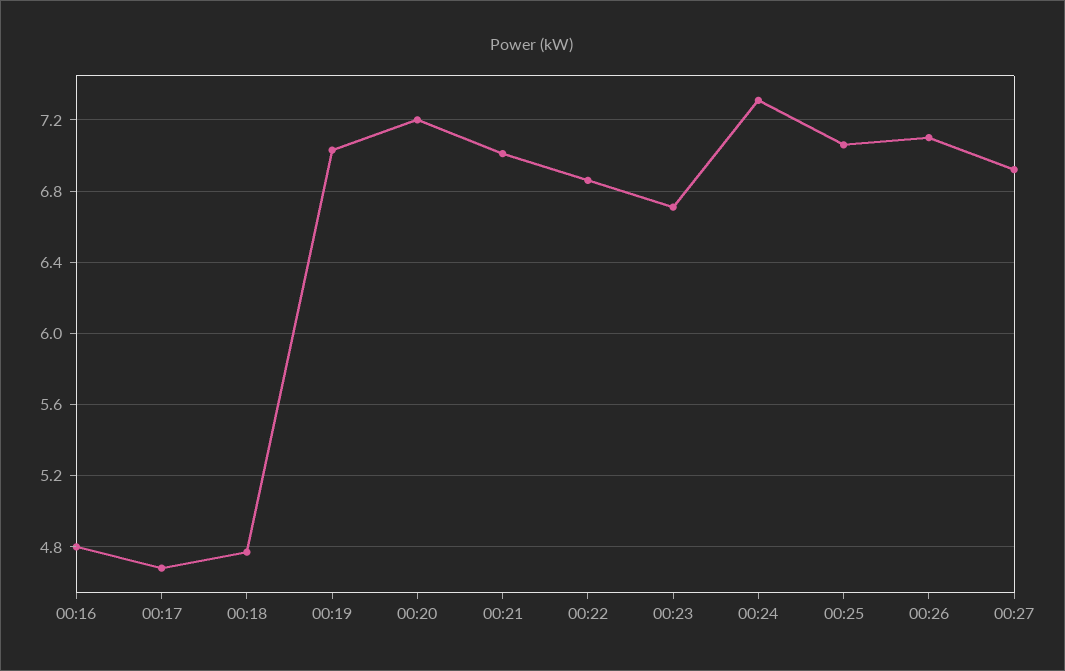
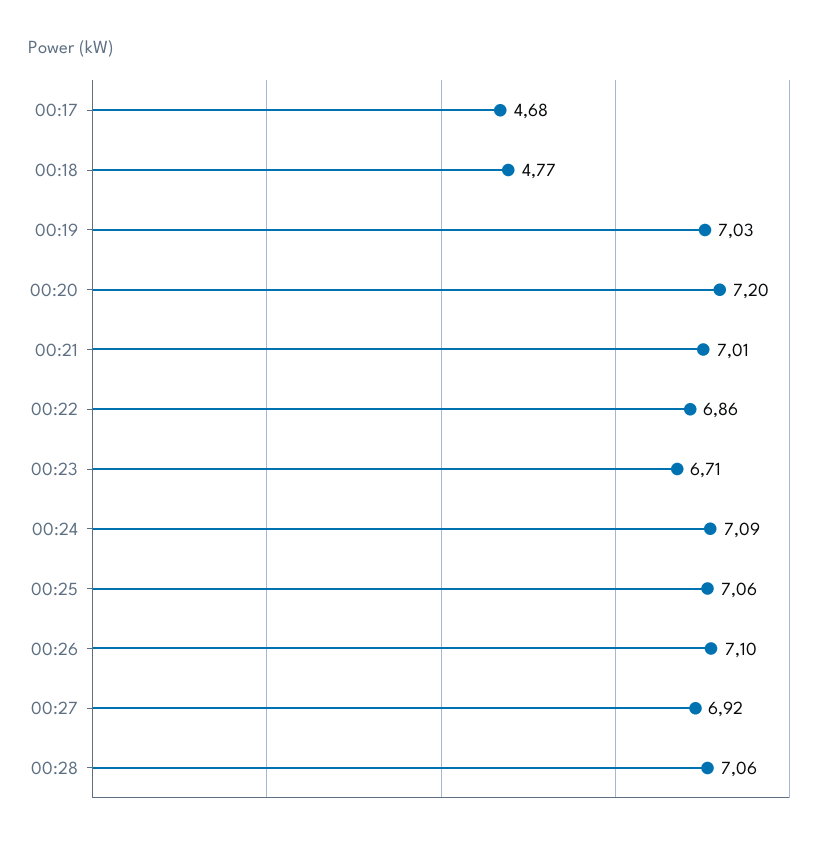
00:16: 4.8 -> none
00:24: 7.3 -> 7.09
00:28: none -> 7.06

